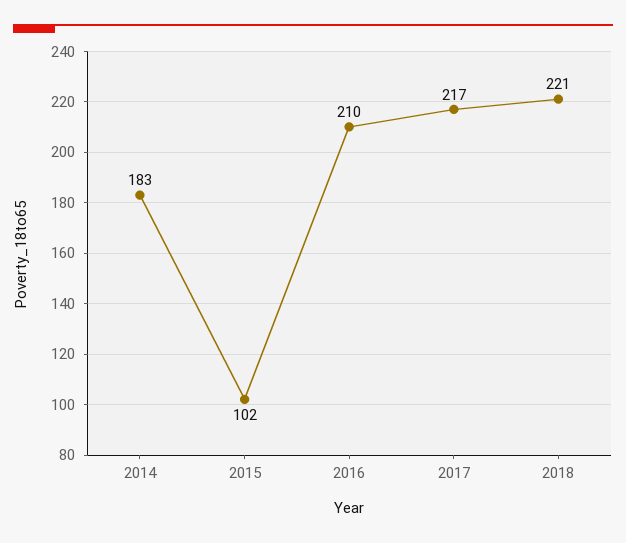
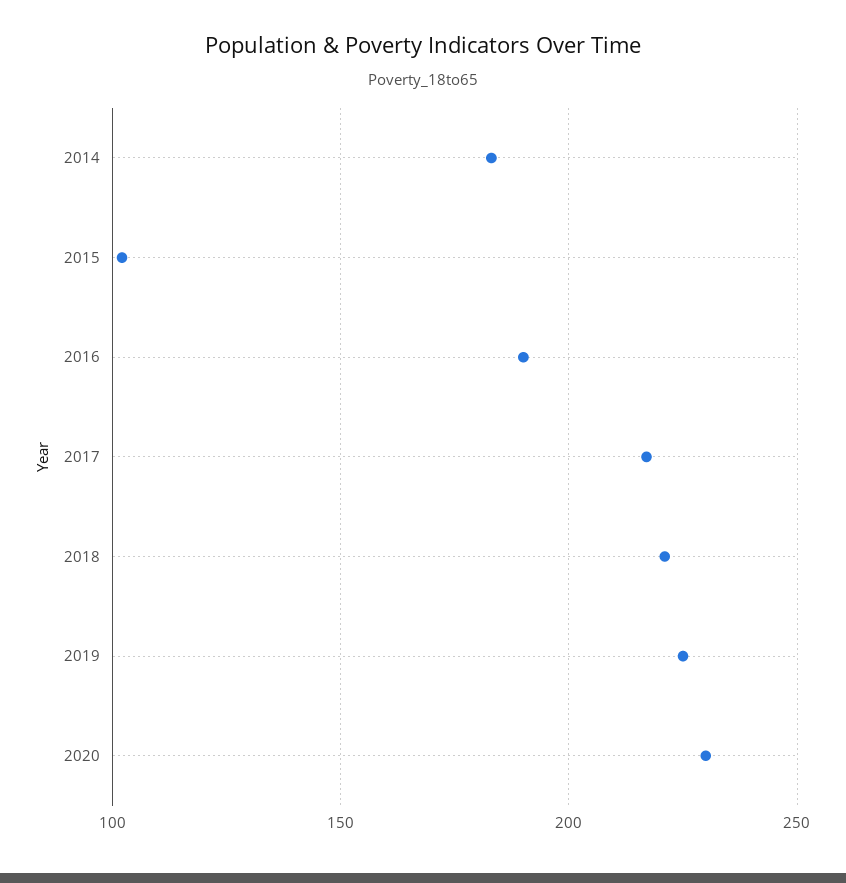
2016: 210 -> 190
2019: none -> 225
2020: none -> 230

